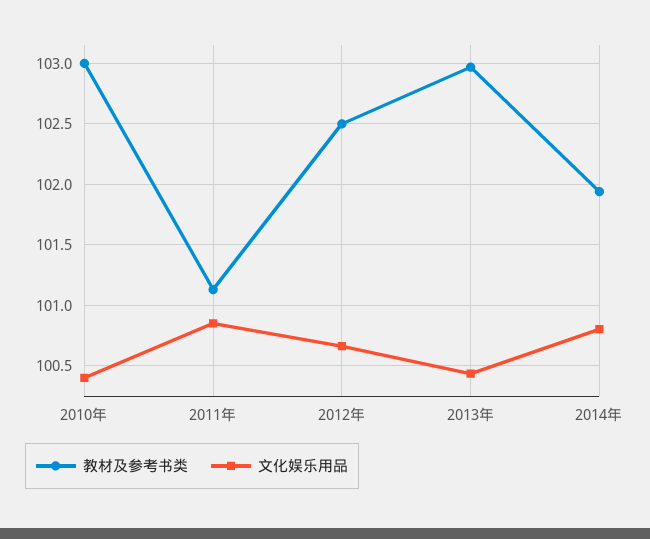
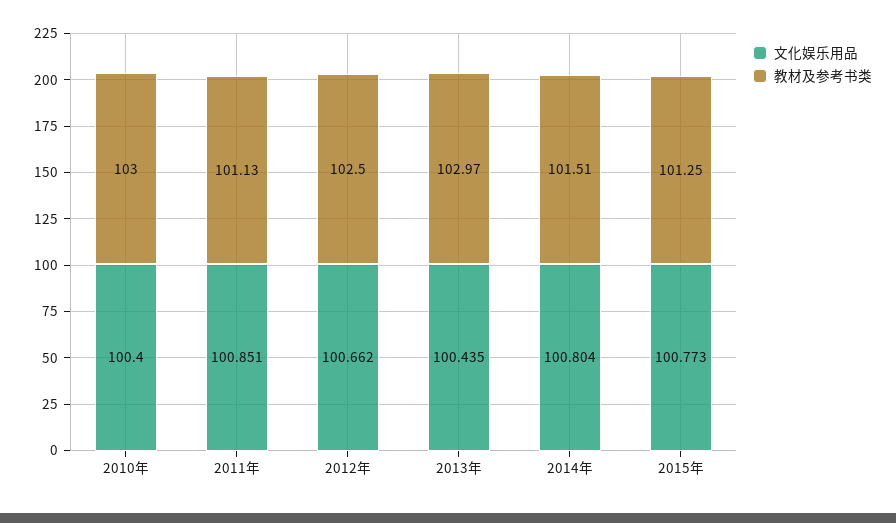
教材及参考书类, 2014年: 101.95 -> 101.51
文化娱乐用品, 2015年: none -> 100.773
教材及参考书类, 2015年: none -> 101.25

